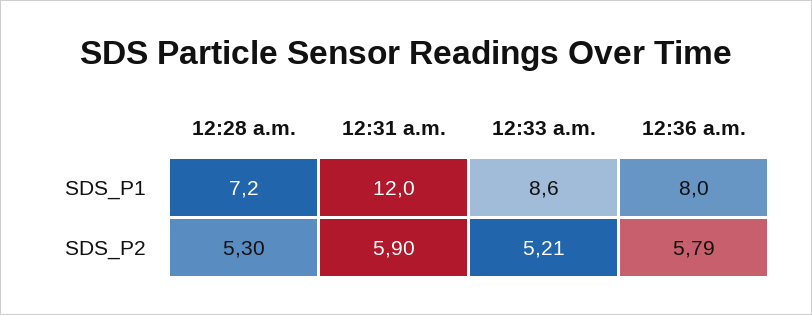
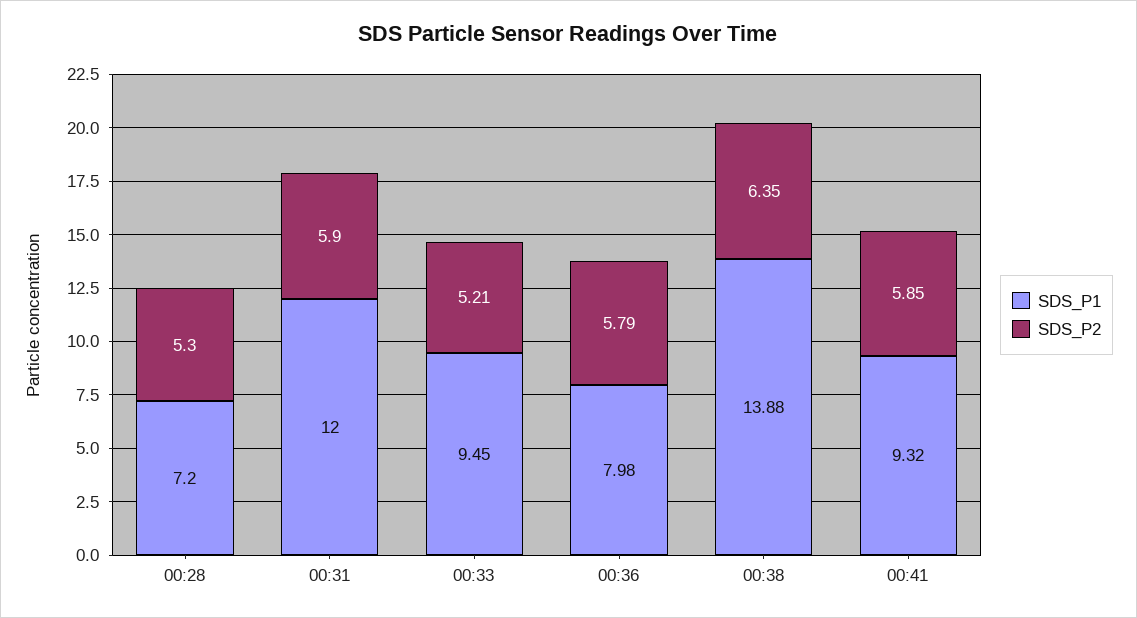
SDS_P1, 12:33 a.m.: 8.6 -> 9.45
SDS_P1, 00:38: none -> 13.88
SDS_P2, 00:38: none -> 6.35
SDS_P1, 00:41: none -> 9.32
SDS_P2, 00:41: none -> 5.85

